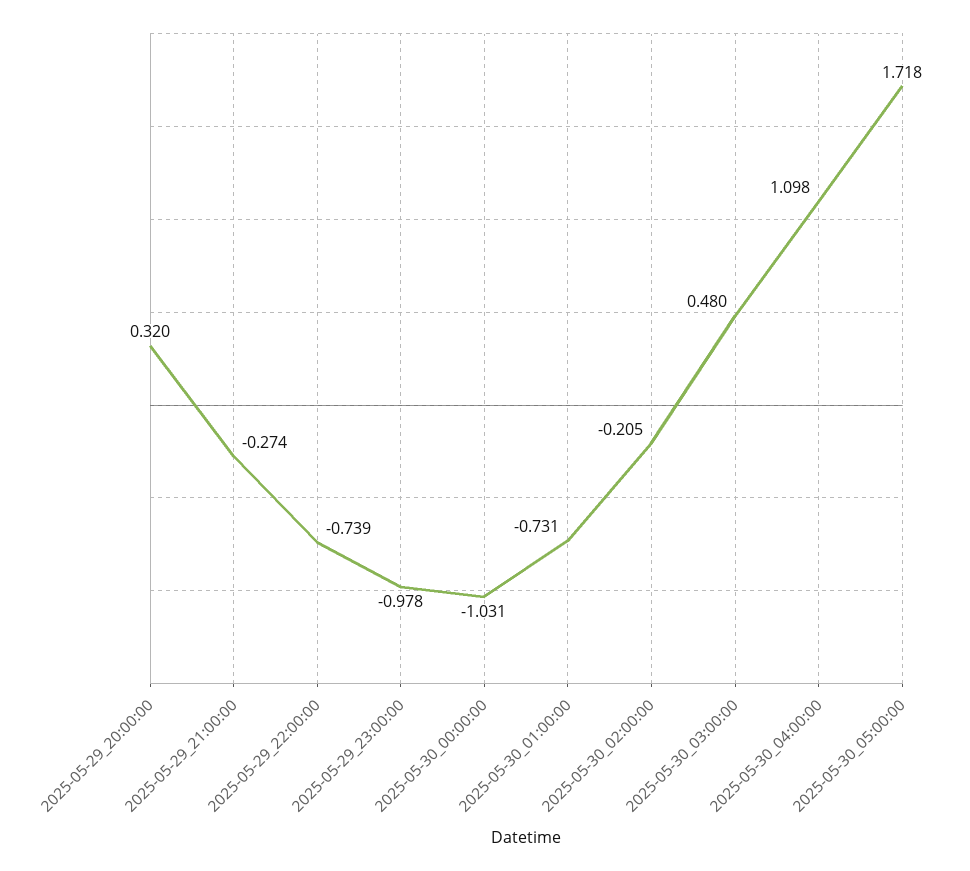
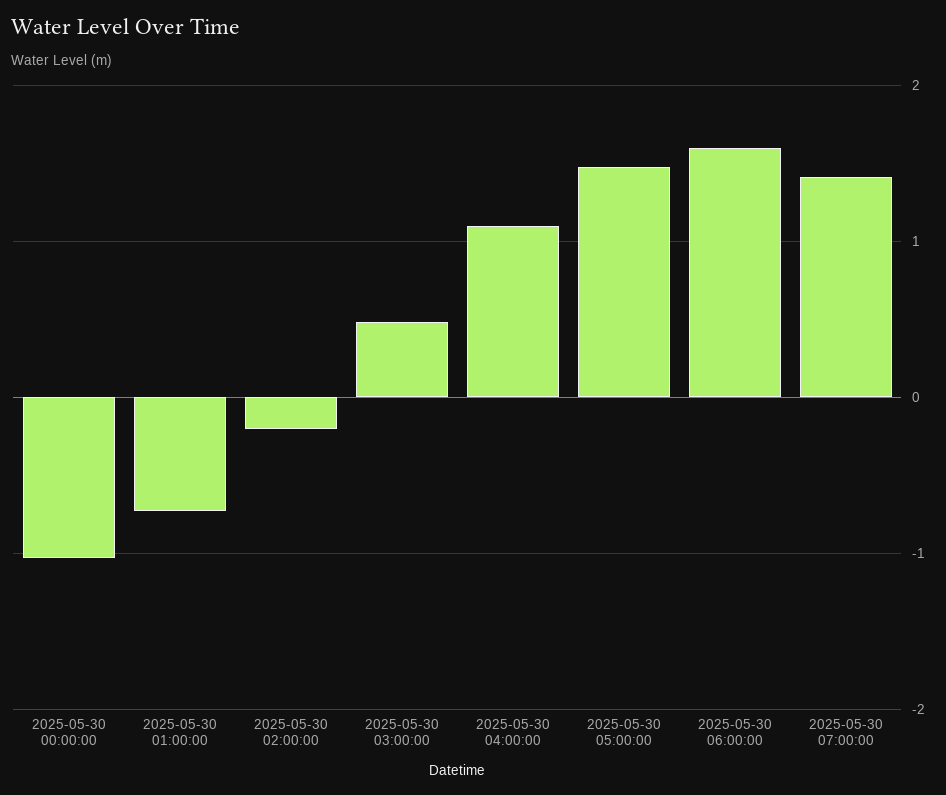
2025-05-29_20:00:00: 0.32 -> none
2025-05-29_21:00:00: -0.274 -> none
2025-05-29_22:00:00: -0.739 -> none
2025-05-29_23:00:00: -0.978 -> none
2025-05-30_05:00:00: 1.718 -> 1.5
2025-05-30 06:00:00: none -> 1.6
2025-05-30 07:00:00: none -> 1.4

